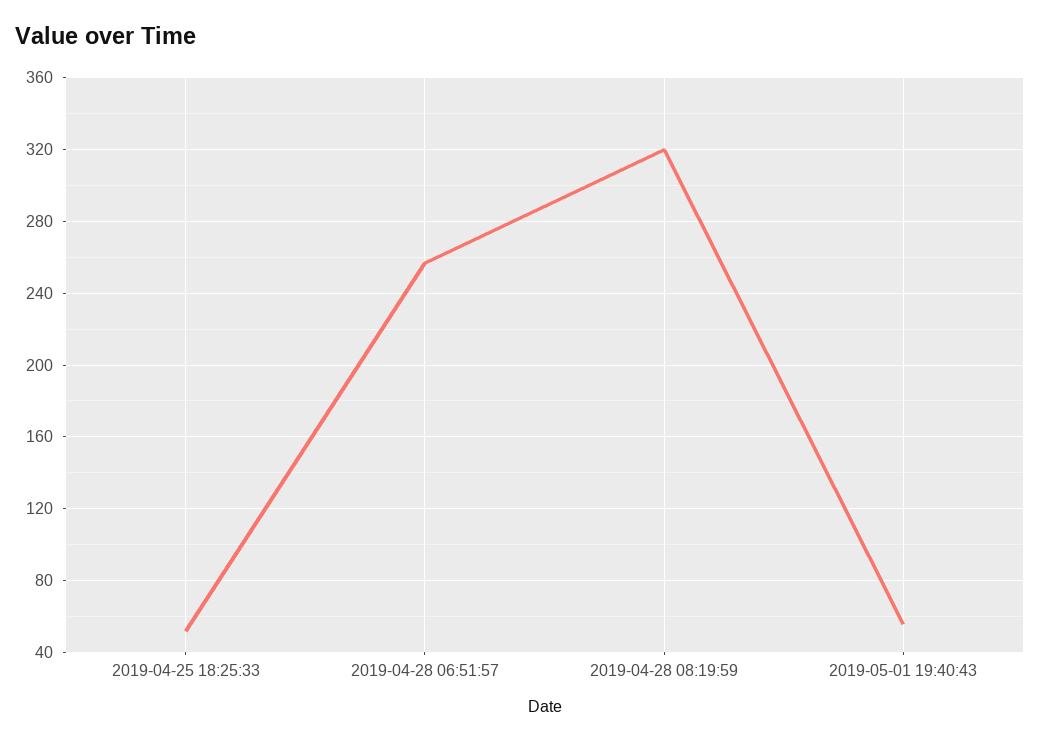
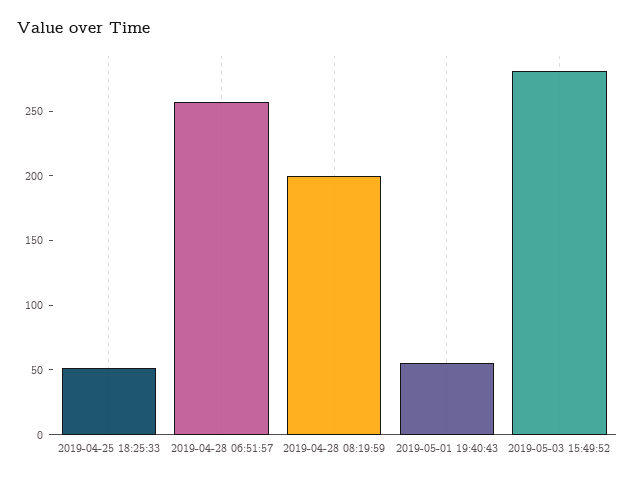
2019-04-28 08:19:59: 320 -> 200
2019-05-03 15:49:52: none -> 280

